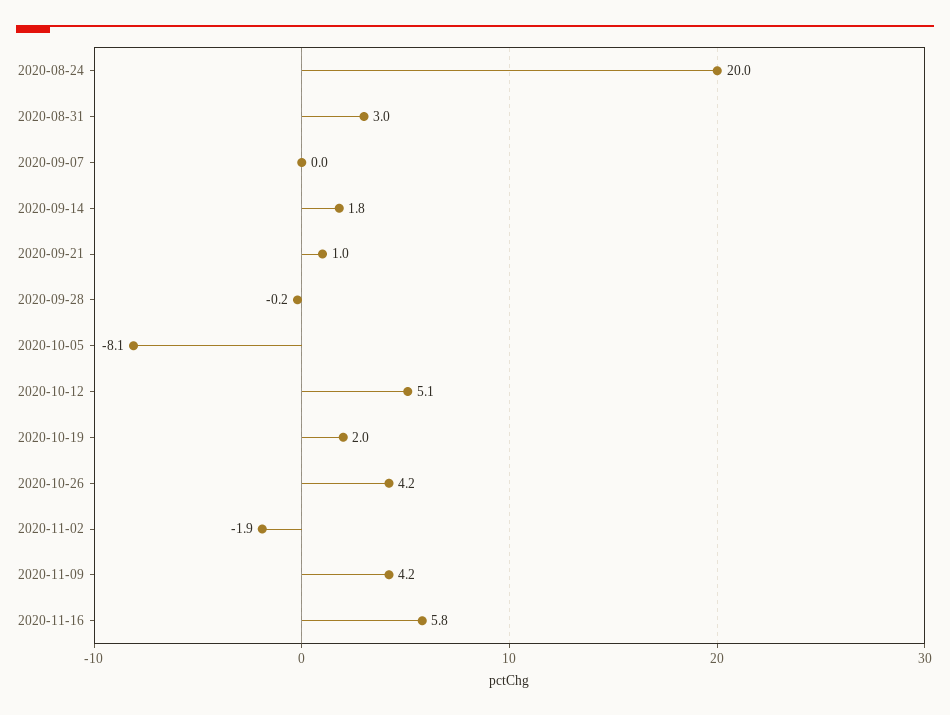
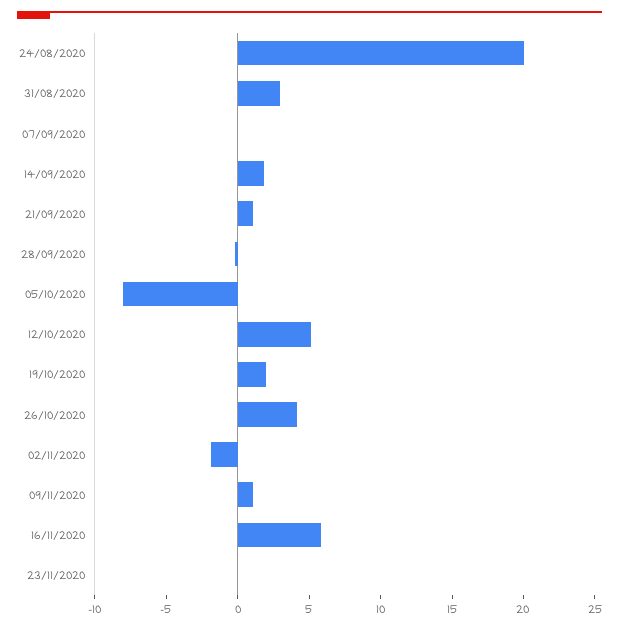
2020-11-09: 4.2 -> 1
23/11/2020: none -> 0

